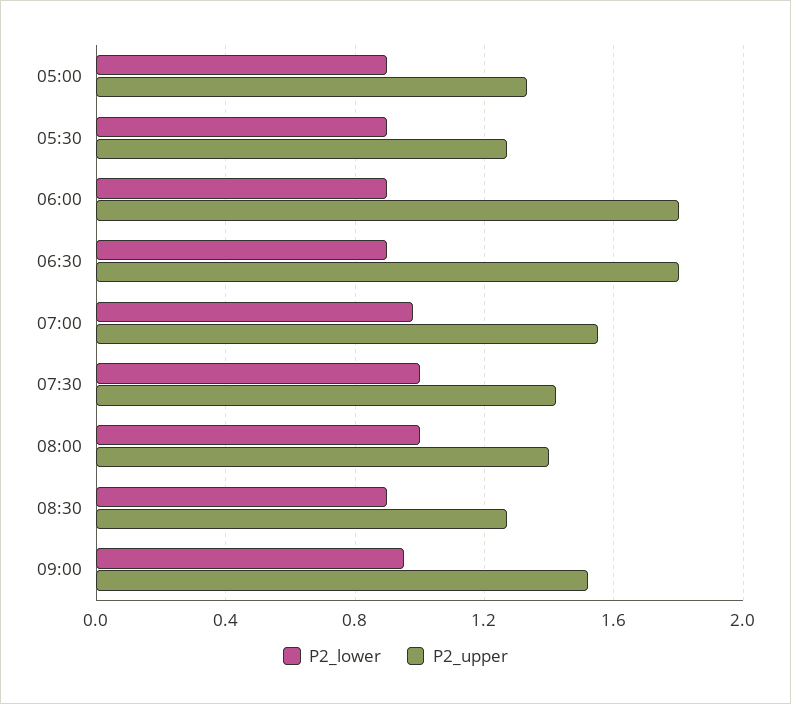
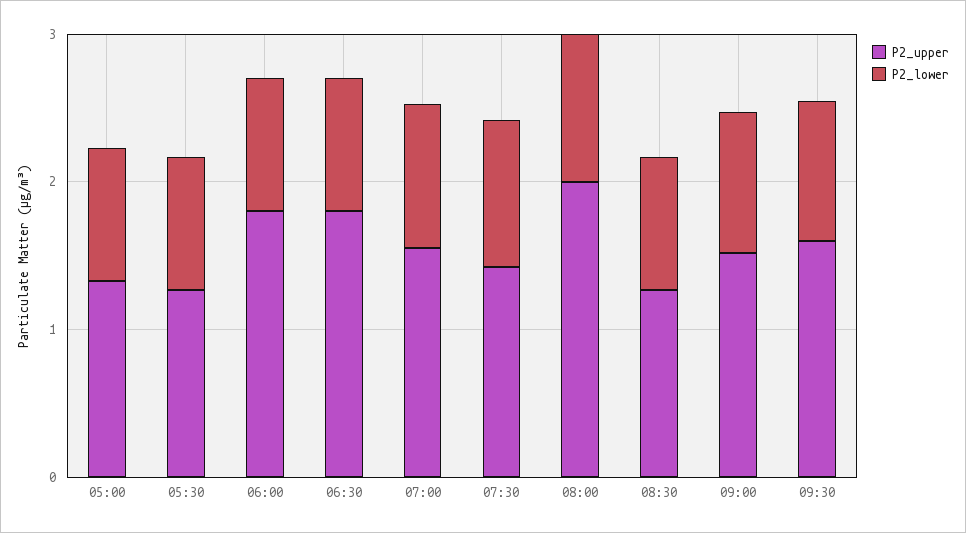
P2_upper, 08:00: 1.4 -> 2
P2_upper, 09:30: none -> 1.6
P2_lower, 09:30: none -> 1

